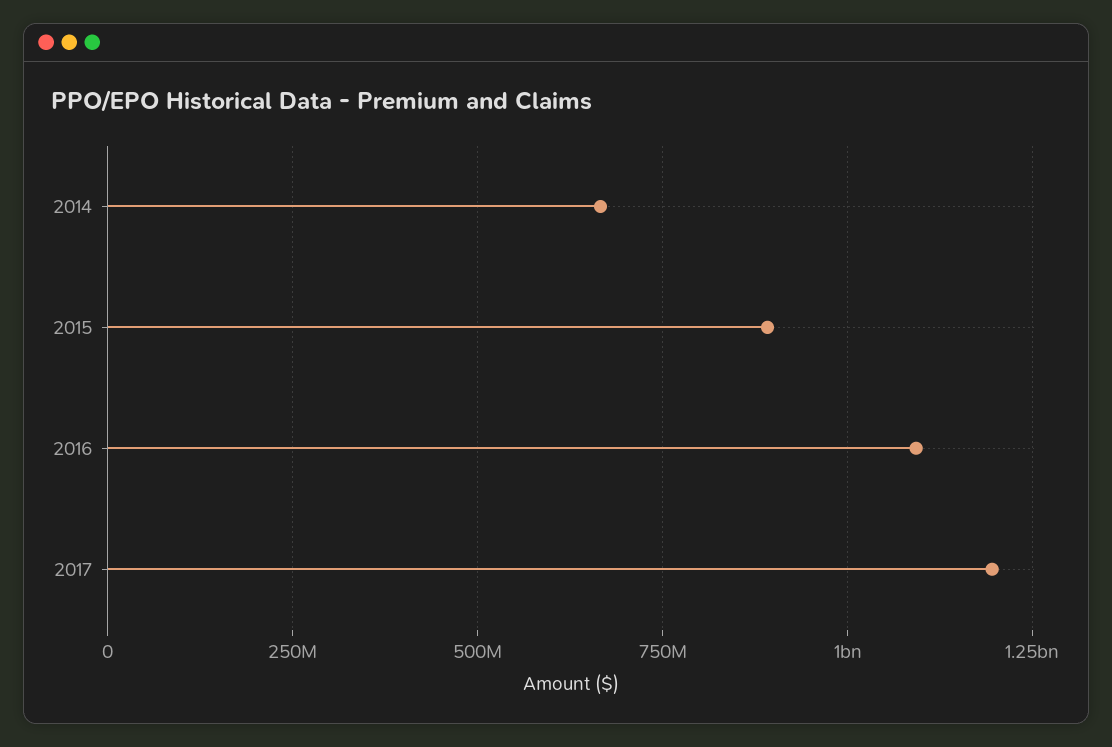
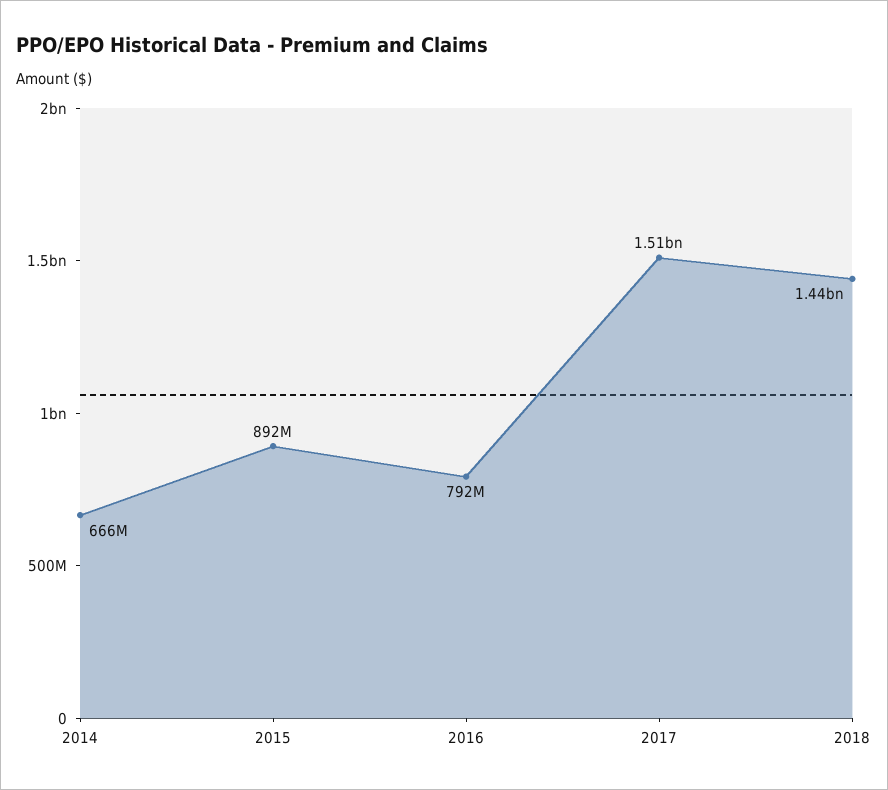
2016: 1100000000 -> 792000000
2017: 1200000000 -> 1510000000
2018: none -> 1440000000

